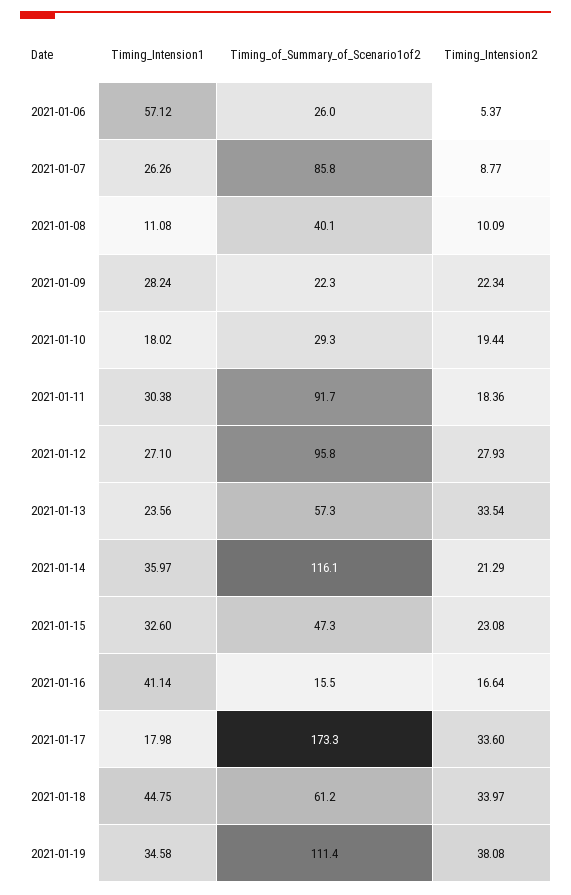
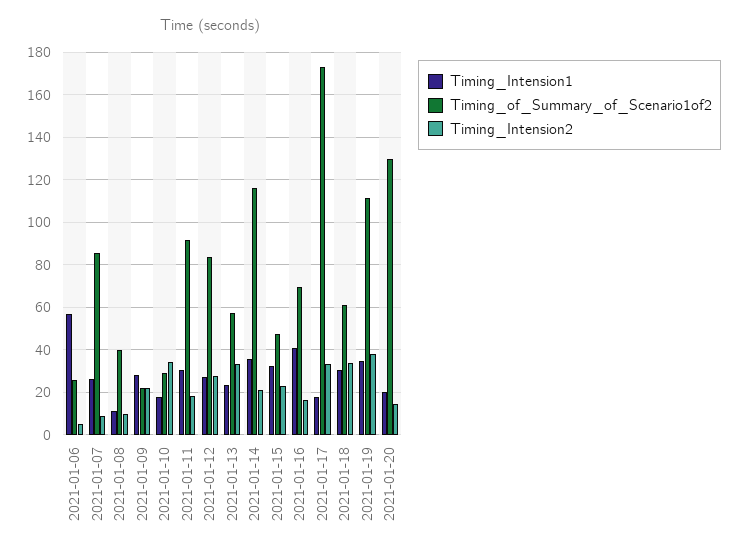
Timing_Intension2, 2021-01-10: 19.44 -> 35
Timing_of_Summary_of_Scenario1of2, 2021-01-12: 95.8 -> 85
Timing_of_Summary_of_Scenario1of2, 2021-01-16: 15.5 -> 70
Timing_Intension1, 2021-01-18: 44.75 -> 30
Timing_Intension1, 2021-01-20: none -> 20
Timing_of_Summary_of_Scenario1of2, 2021-01-20: none -> 130
Timing_Intension2, 2021-01-20: none -> 15

